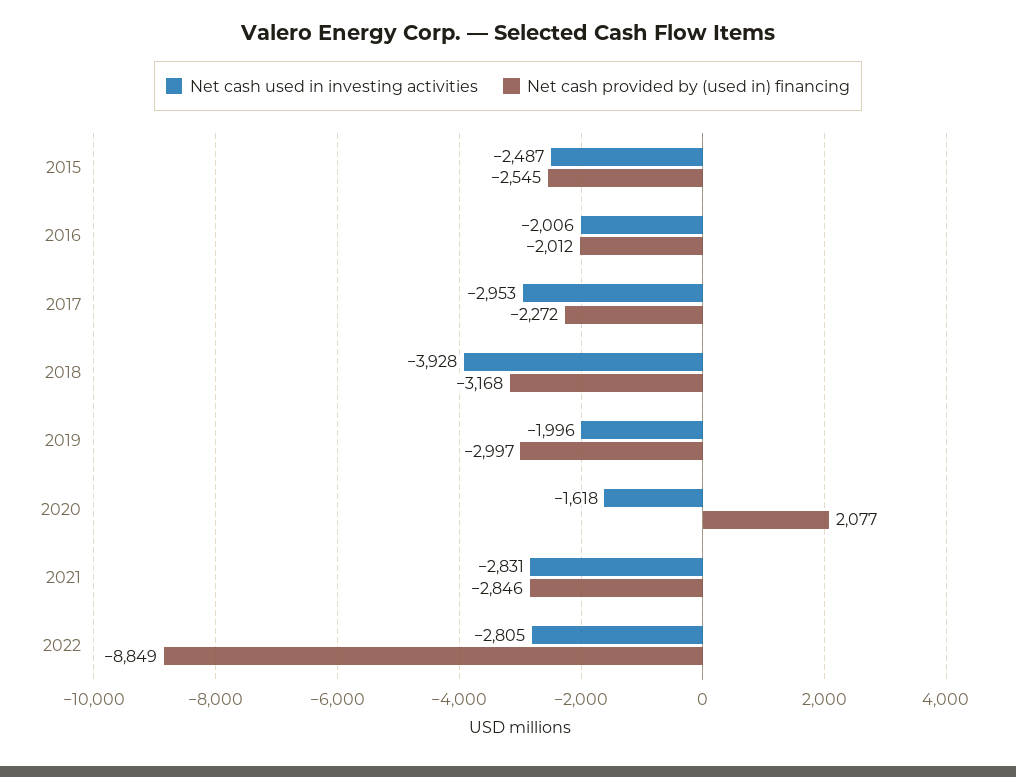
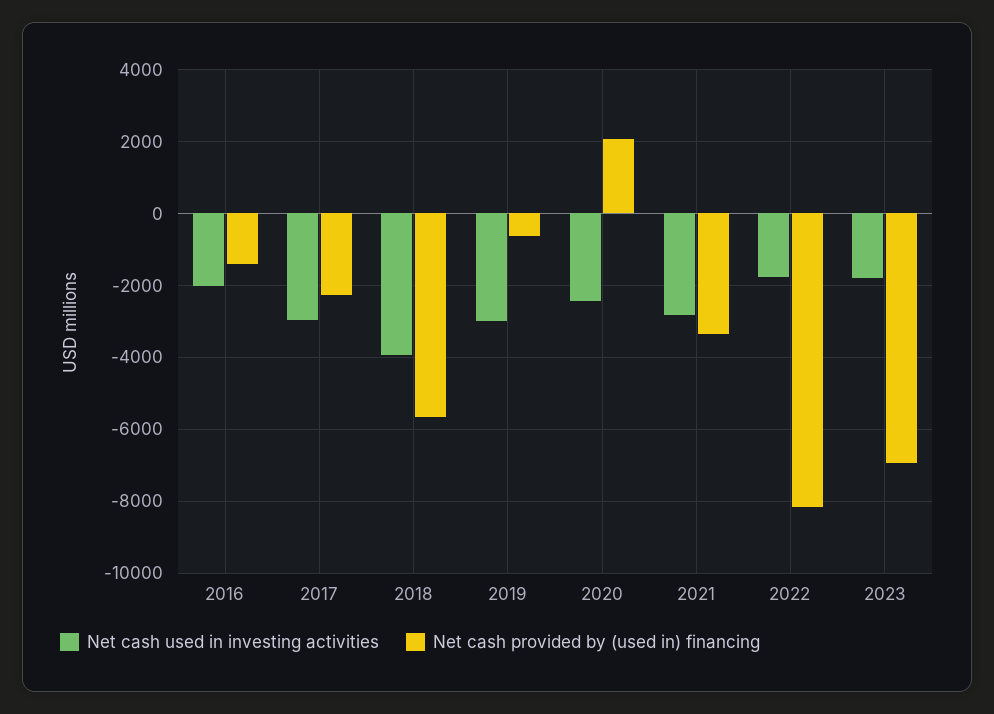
Net cash used in investing activities, 2015: -2487 -> none
Net cash provided by (used in) financing, 2015: -2545 -> none
Net cash provided by (used in) financing, 2016: -2012 -> -1400
Net cash provided by (used in) financing, 2018: -3168 -> -5600
Net cash used in investing activities, 2019: -1996 -> -3000
Net cash provided by (used in) financing, 2019: -2997 -> -600
Net cash used in investing activities, 2020: -1618 -> -2400
Net cash provided by (used in) financing, 2021: -2846 -> -3400
Net cash used in investing activities, 2022: -2805 -> -1800
Net cash provided by (used in) financing, 2022: -8849 -> -8200
Net cash used in investing activities, 2023: none -> -1800
Net cash provided by (used in) financing, 2023: none -> -7000

